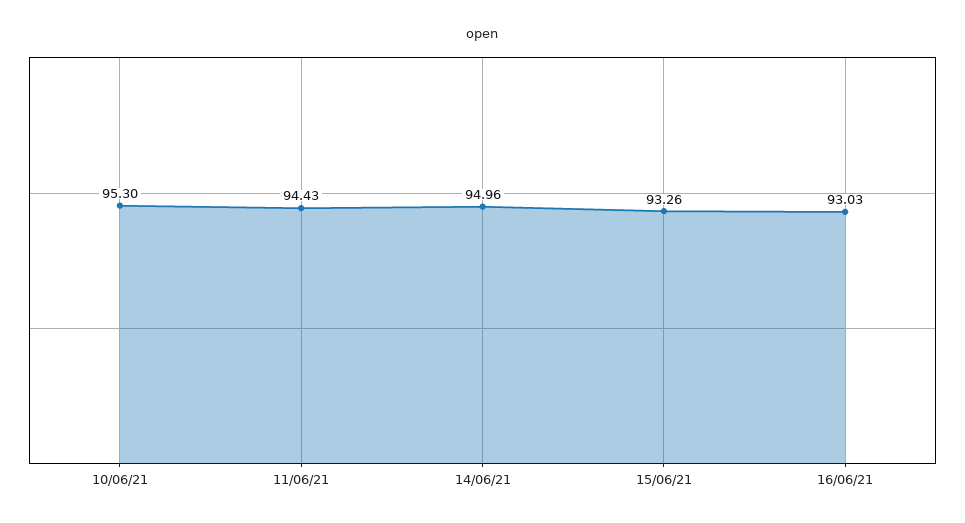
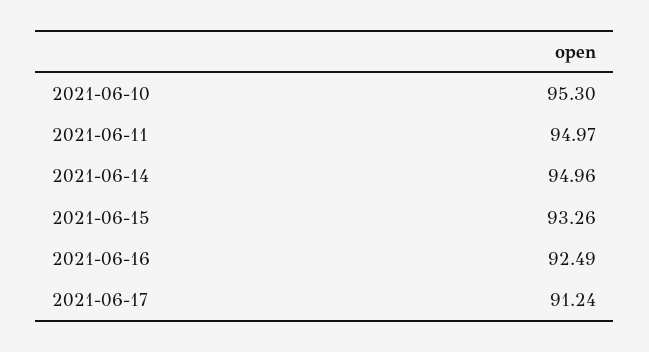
11/06/21: 94.43 -> 94.97
16/06/21: 93.03 -> 92.49
2021-06-17: none -> 91.24

